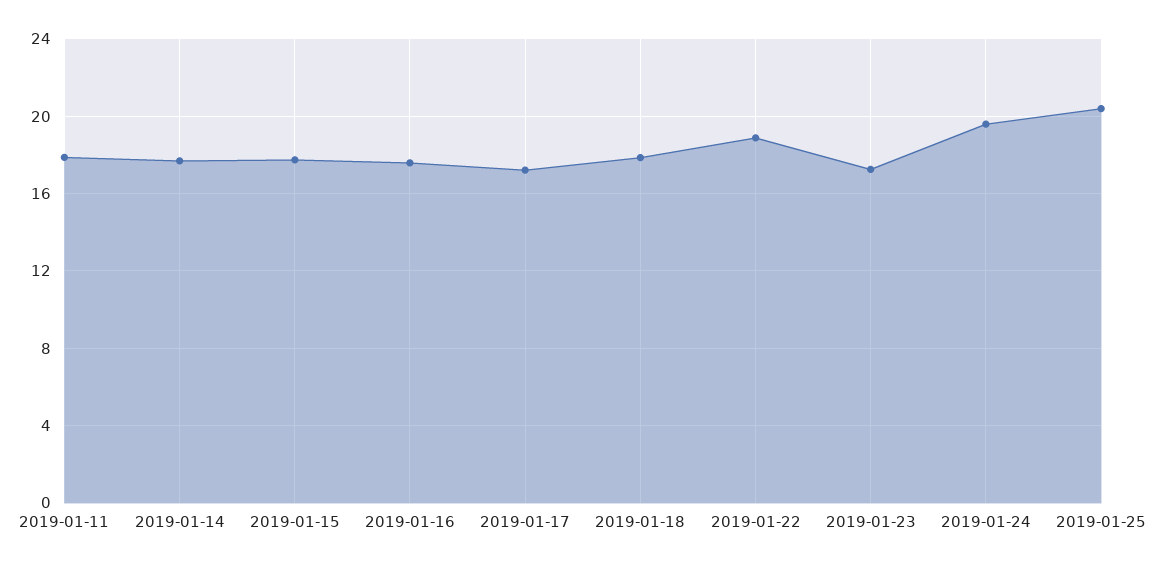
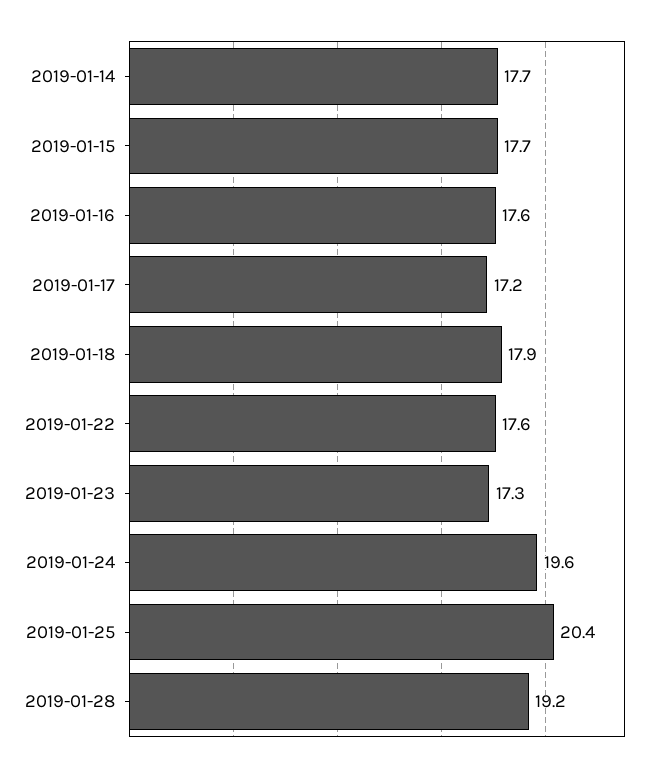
2019-01-11: 18 -> none
2019-01-22: 19 -> 17.6
2019-01-28: none -> 19.2

